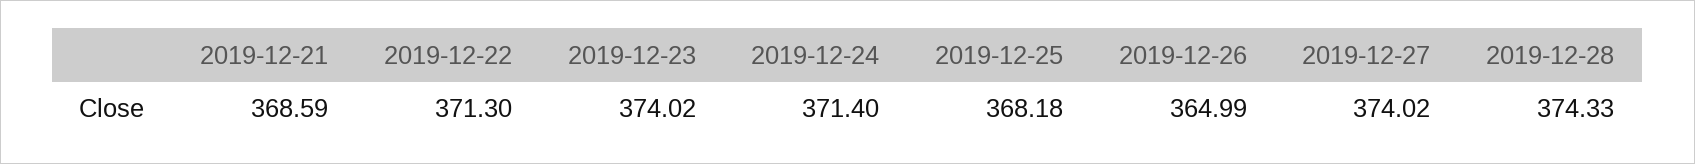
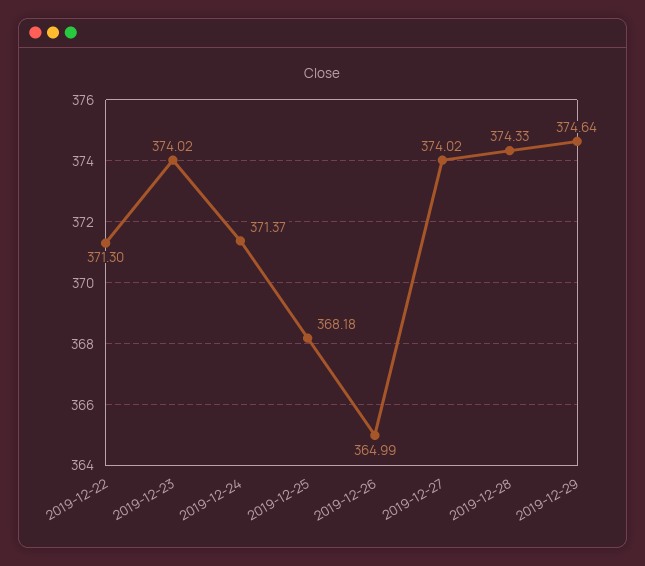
2019-12-21: 368.59 -> none
2019-12-24: 371.4 -> 371.37
2019-12-29: none -> 374.64

